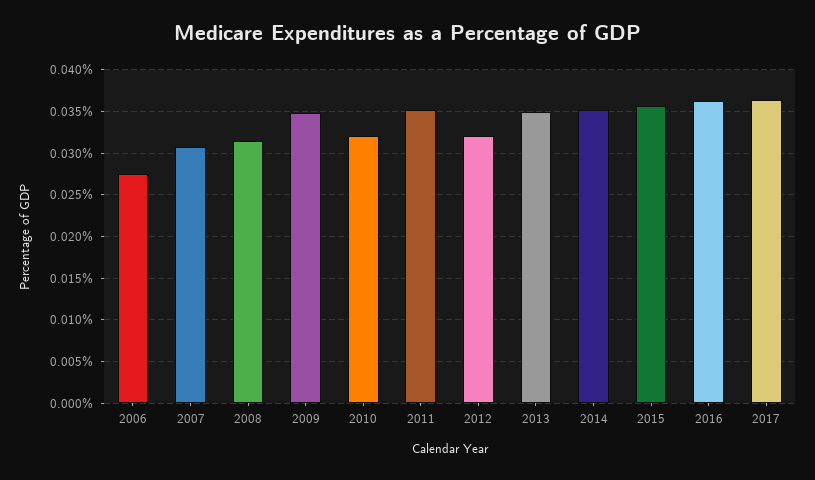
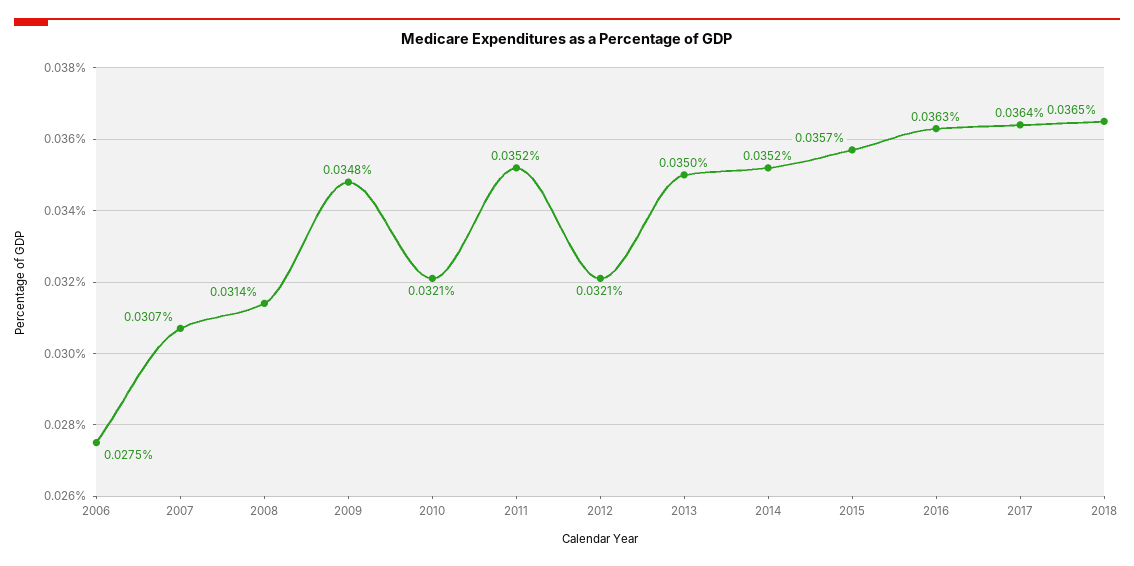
2018: none -> 0.0365

